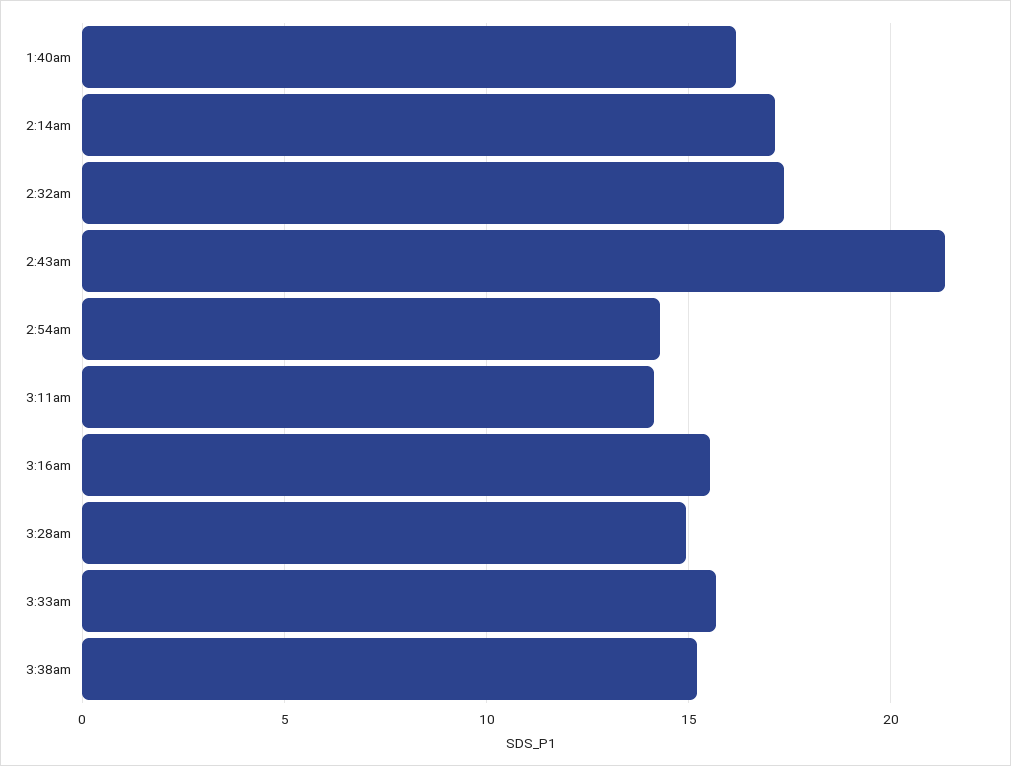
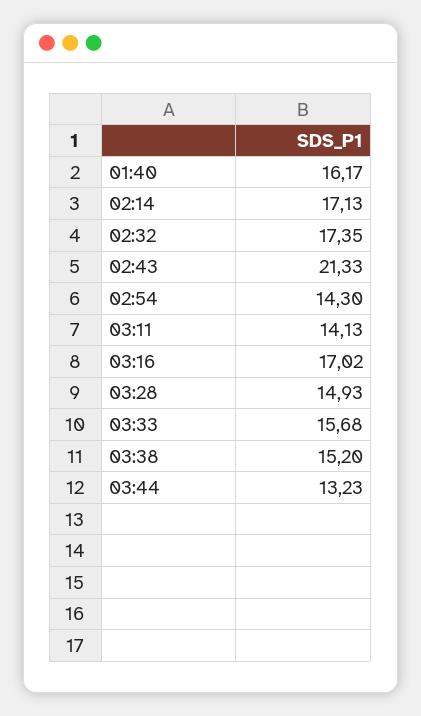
3:16am: 15.5 -> 17.02
03:44: none -> 13.23

